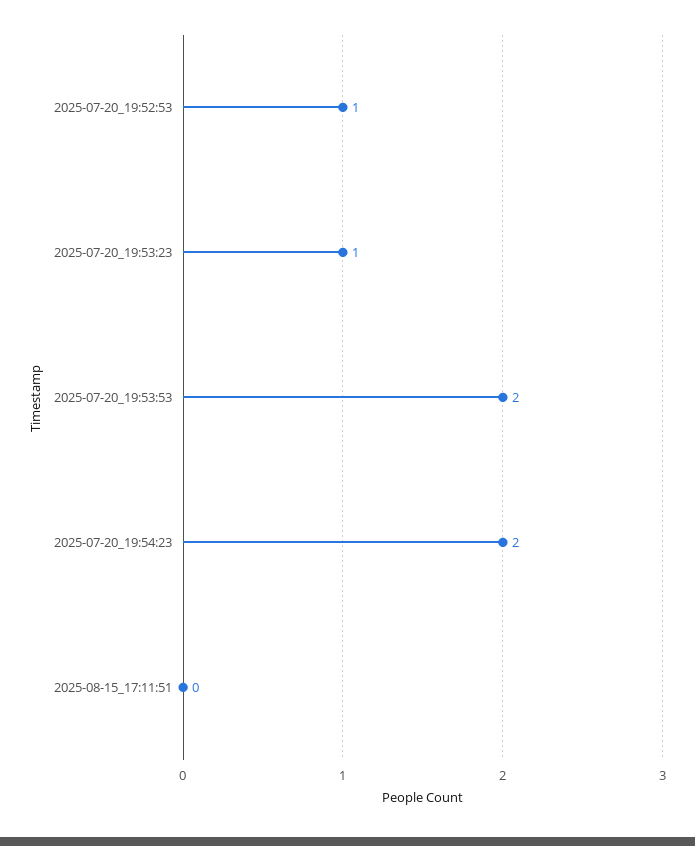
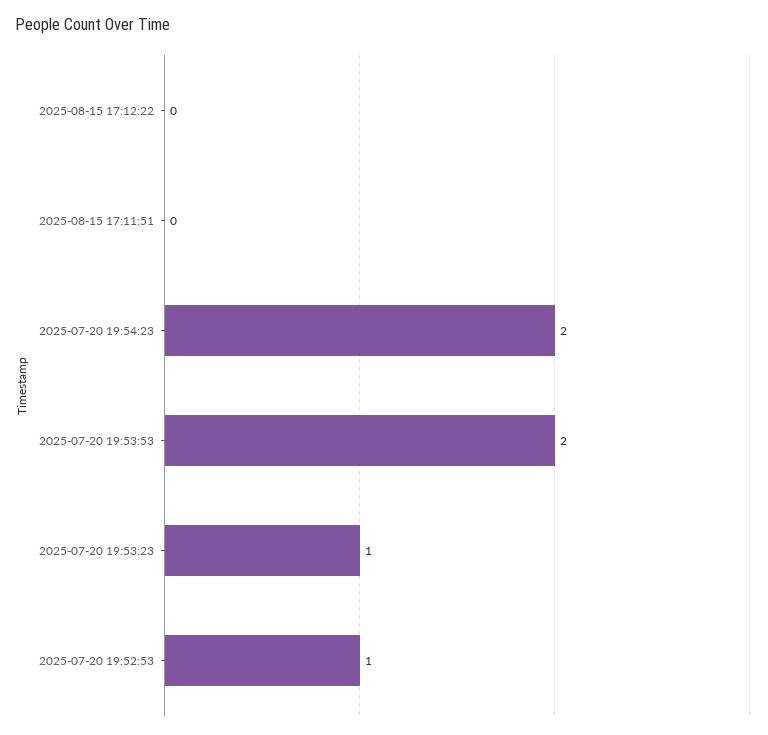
2025-08-15 17:12:22: none -> 0

